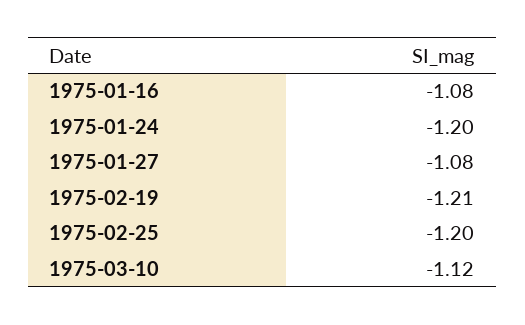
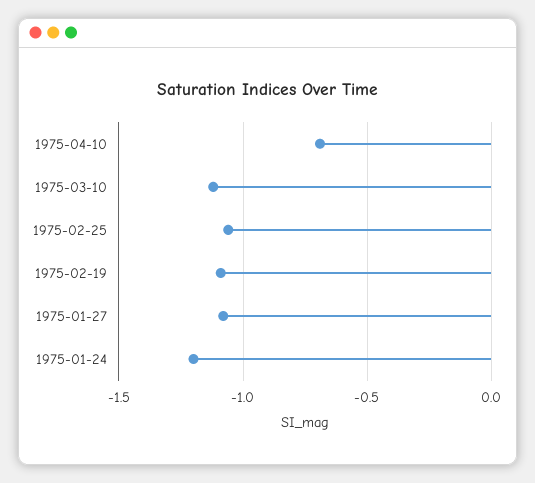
1975-01-16: -1.08 -> none
1975-02-19: -1.21 -> -1.1
1975-02-25: -1.2 -> -1.05
1975-04-10: none -> -0.7

